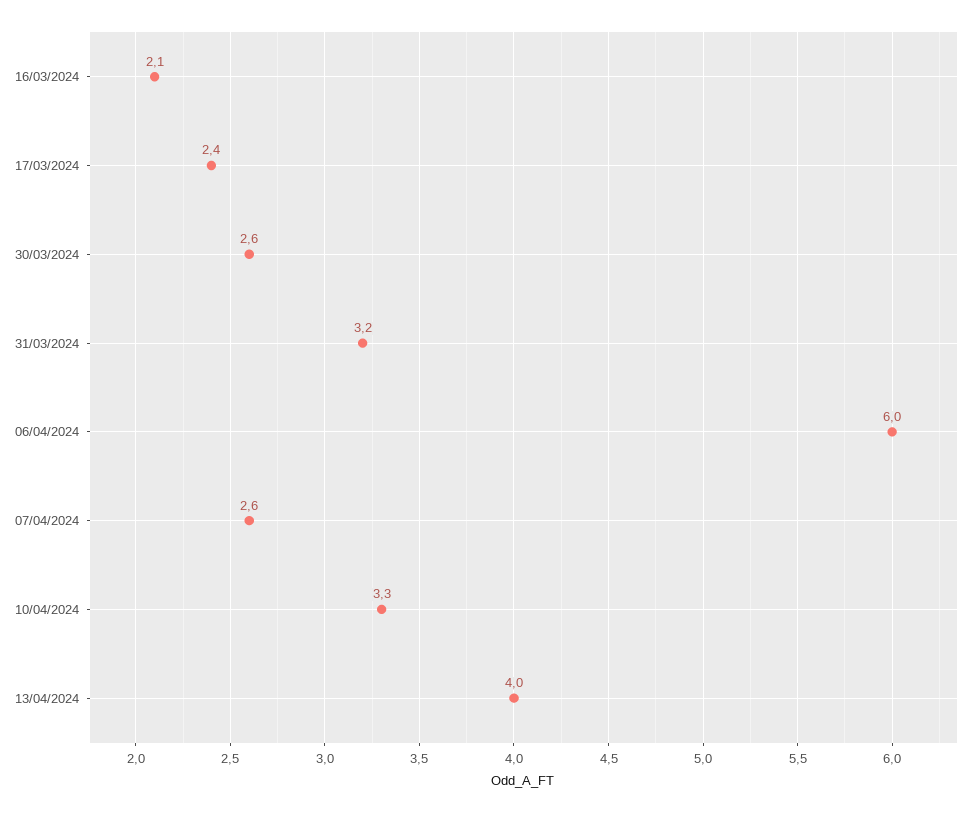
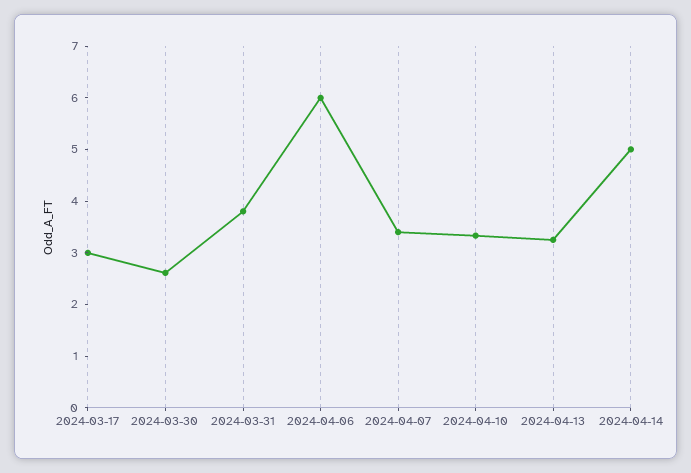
16/03/2024: 2.1 -> none
17/03/2024: 2.4 -> 3
31/03/2024: 3.2 -> 3.8
07/04/2024: 2.6 -> 3.4
13/04/2024: 4 -> 3.2
2024-04-14: none -> 5

